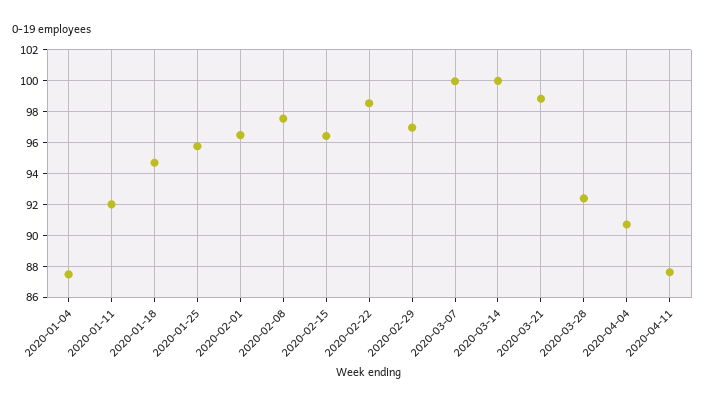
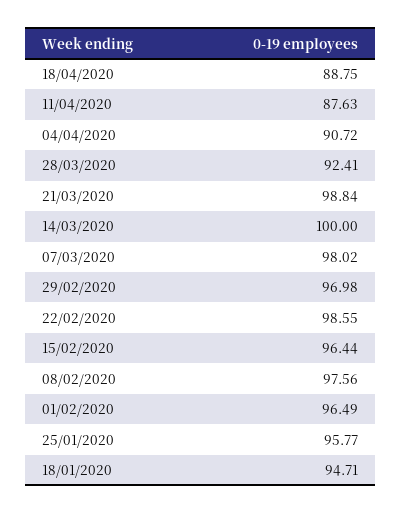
2020-01-04: 87.5 -> none
2020-01-11: 92 -> none
2020-03-07: 100 -> 98.02
18/04/2020: none -> 88.75

